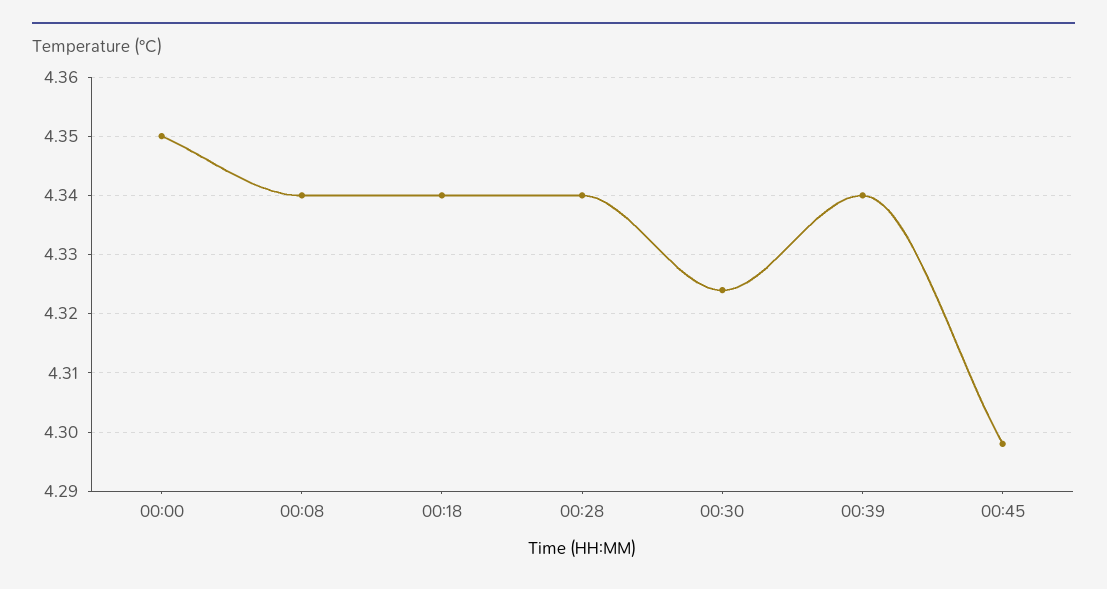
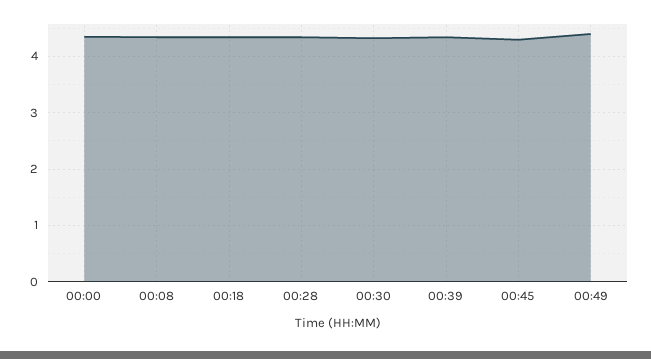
00:49: none -> 4.4

